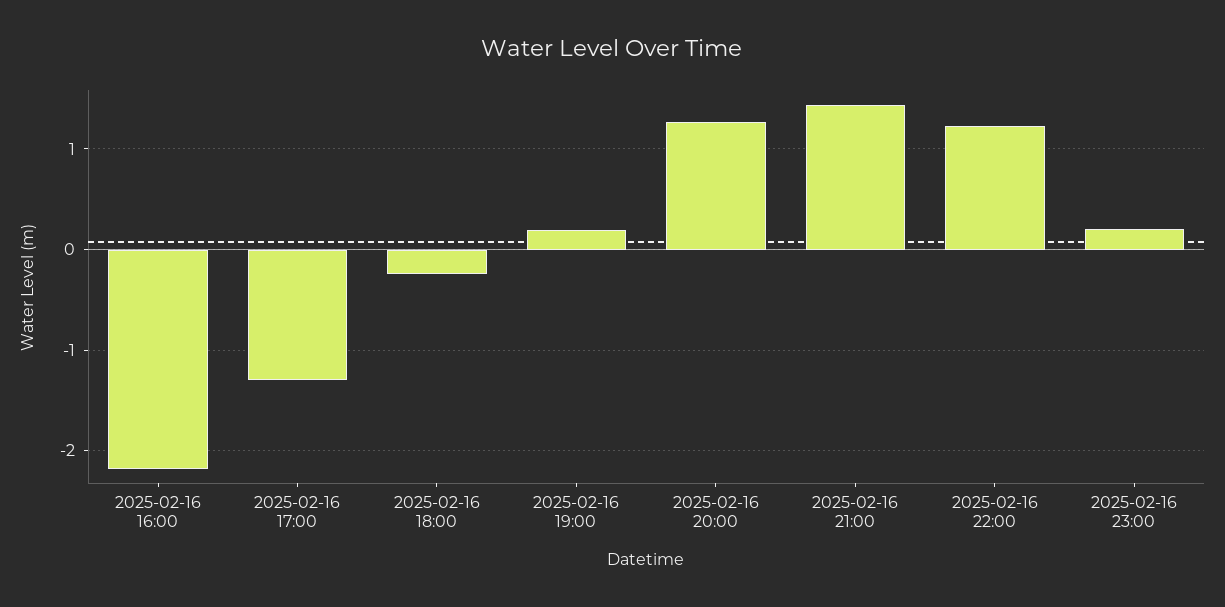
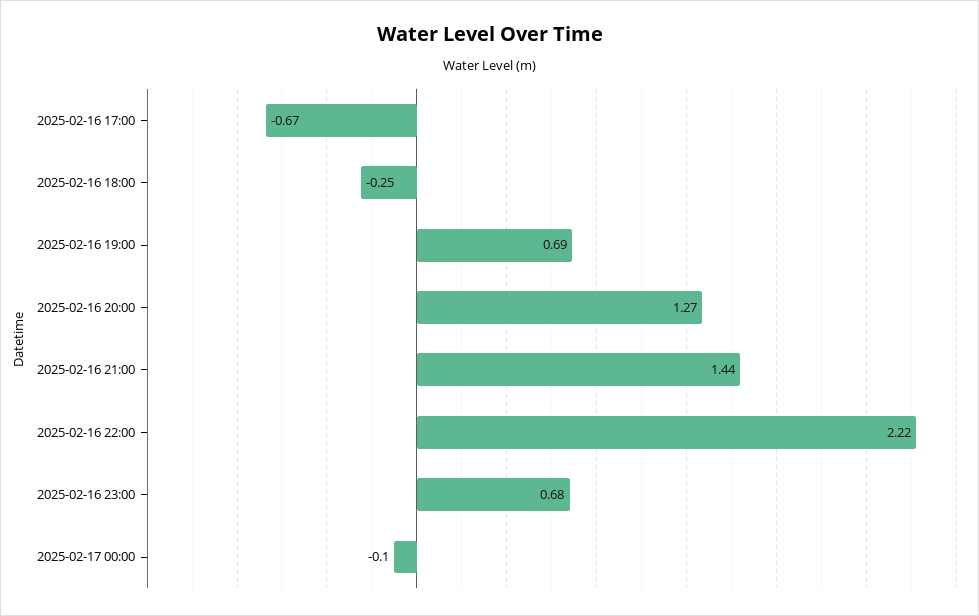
2025-02-16 16:00: -2.2 -> none
2025-02-16 17:00: -1.3 -> -0.67
2025-02-16 19:00: 0.2 -> 0.69
2025-02-16 22:00: 1.2 -> 2.22
2025-02-16 23:00: 0.2 -> 0.68
2025-02-17 00:00: none -> -0.1

